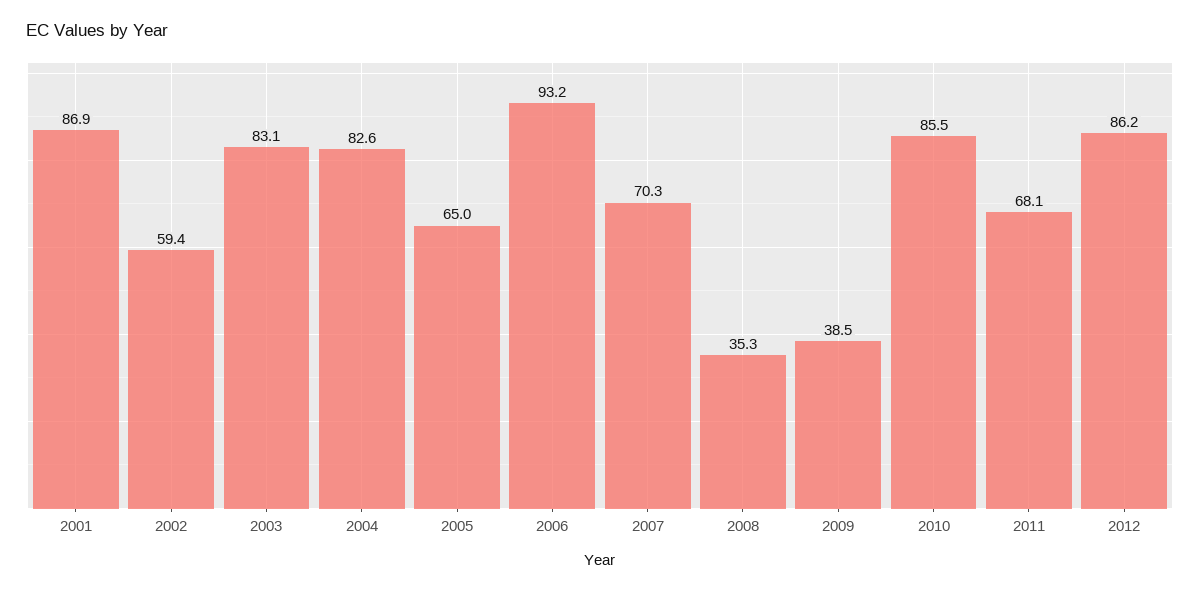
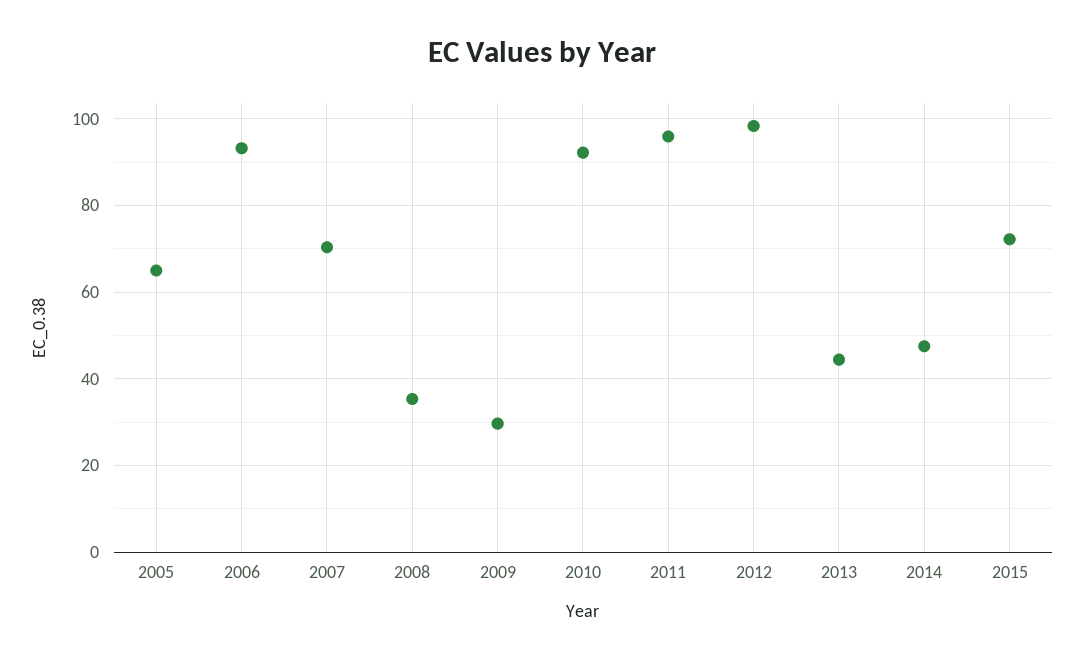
2001: 86.9 -> none
2002: 59.4 -> none
2003: 83.1 -> none
2004: 82.6 -> none
2009: 38.5 -> 30
2010: 85.5 -> 92
2011: 68.1 -> 96
2012: 86.2 -> 98
2013: none -> 44
2014: none -> 48
2015: none -> 72

